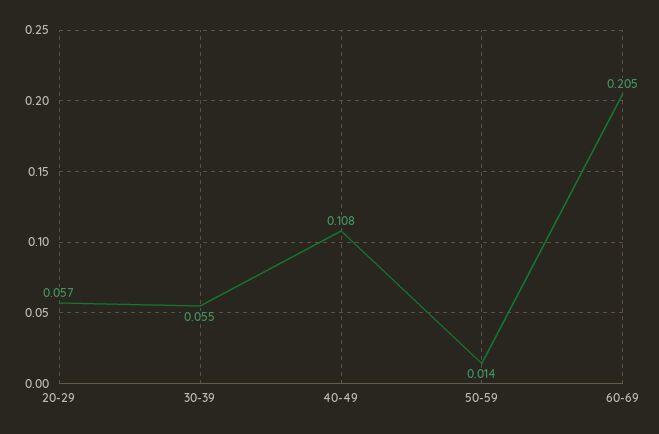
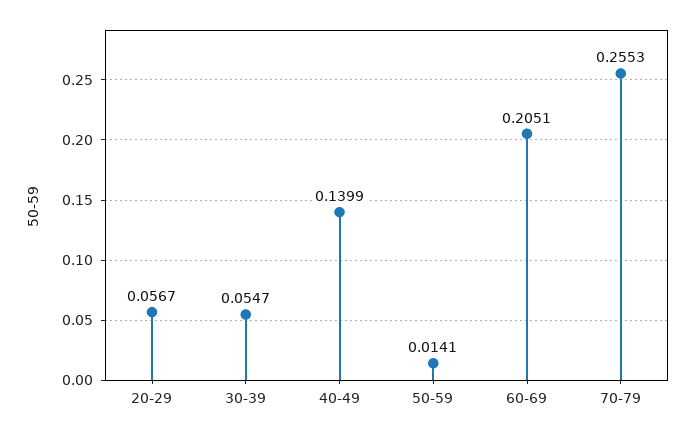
40-49: 0.108 -> 0.1399
70-79: none -> 0.2553

